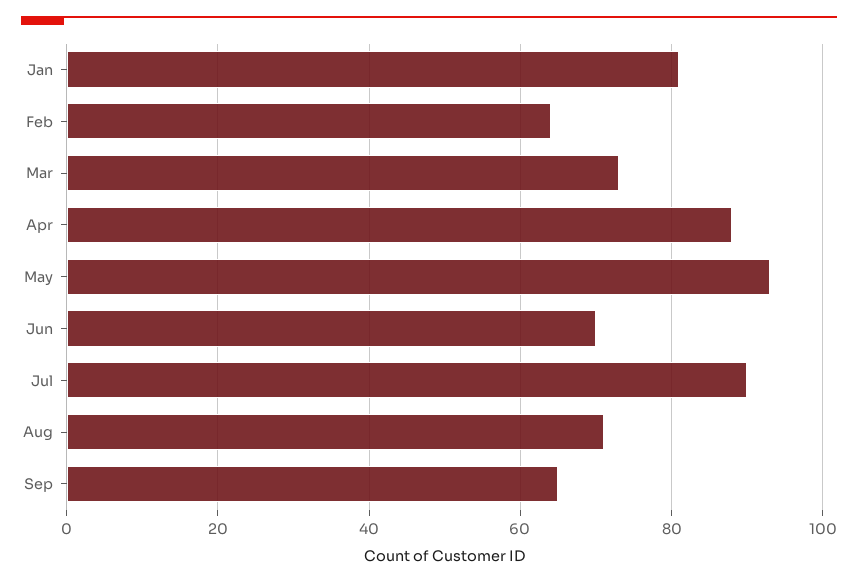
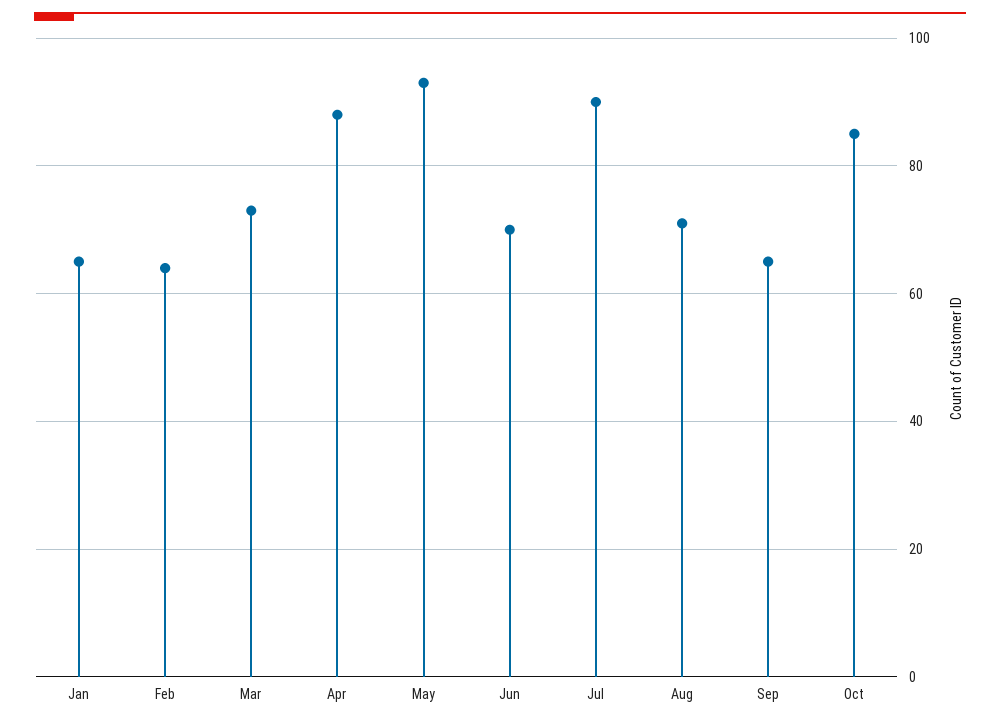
Jan: 80 -> 65
Oct: none -> 85

